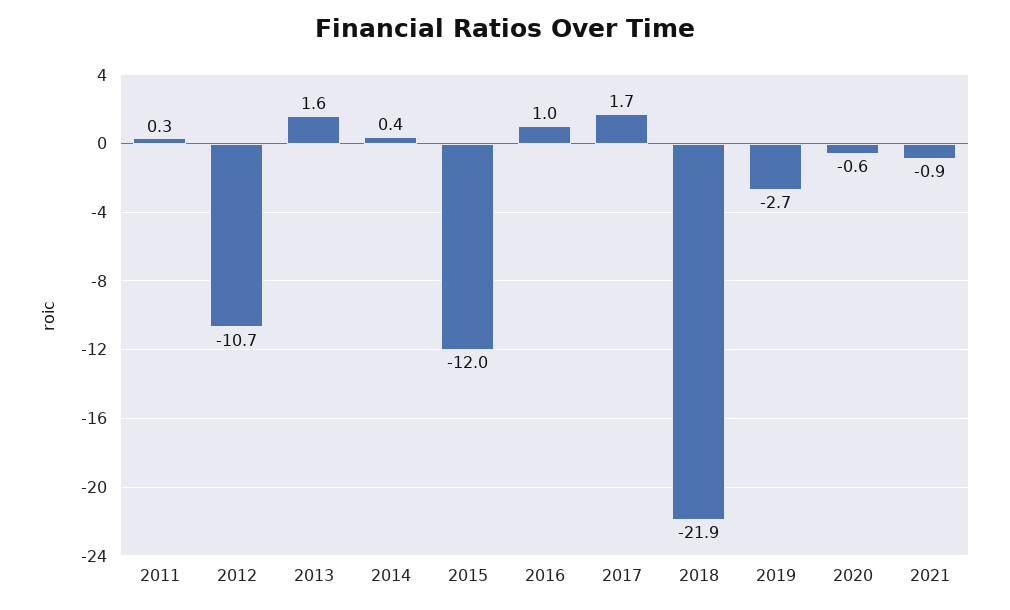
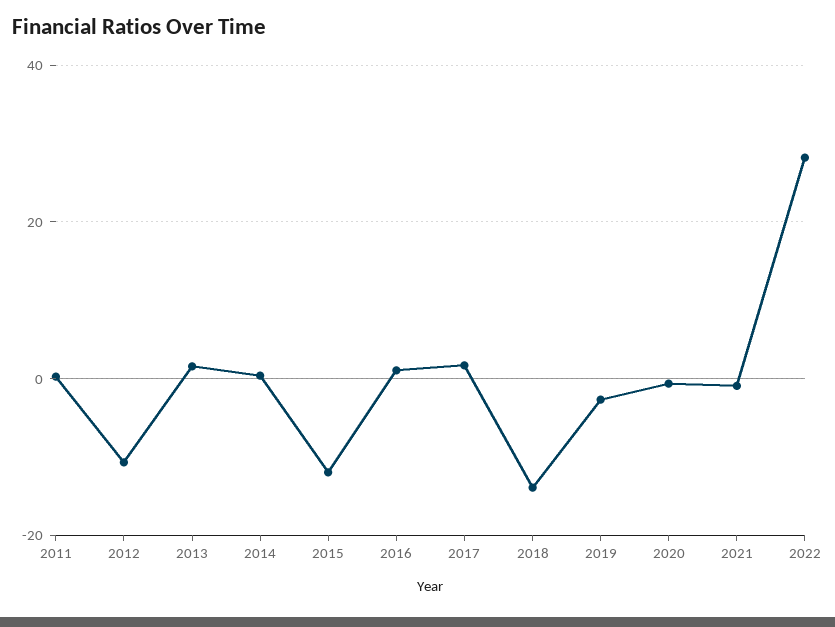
2018: -21.9 -> -14
2022: none -> 28

